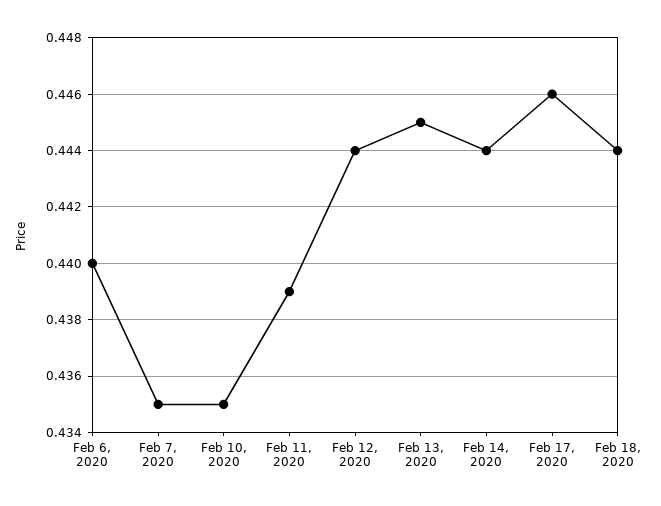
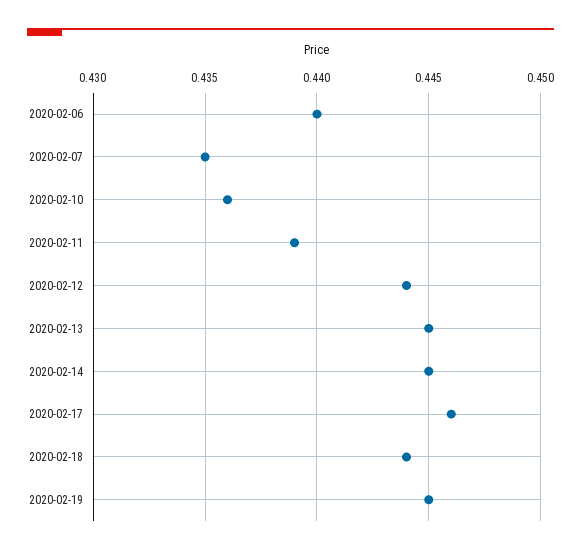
Feb 10, 2020: 0.435 -> 0.436
Feb 14, 2020: 0.444 -> 0.445
2020-02-19: none -> 0.445

